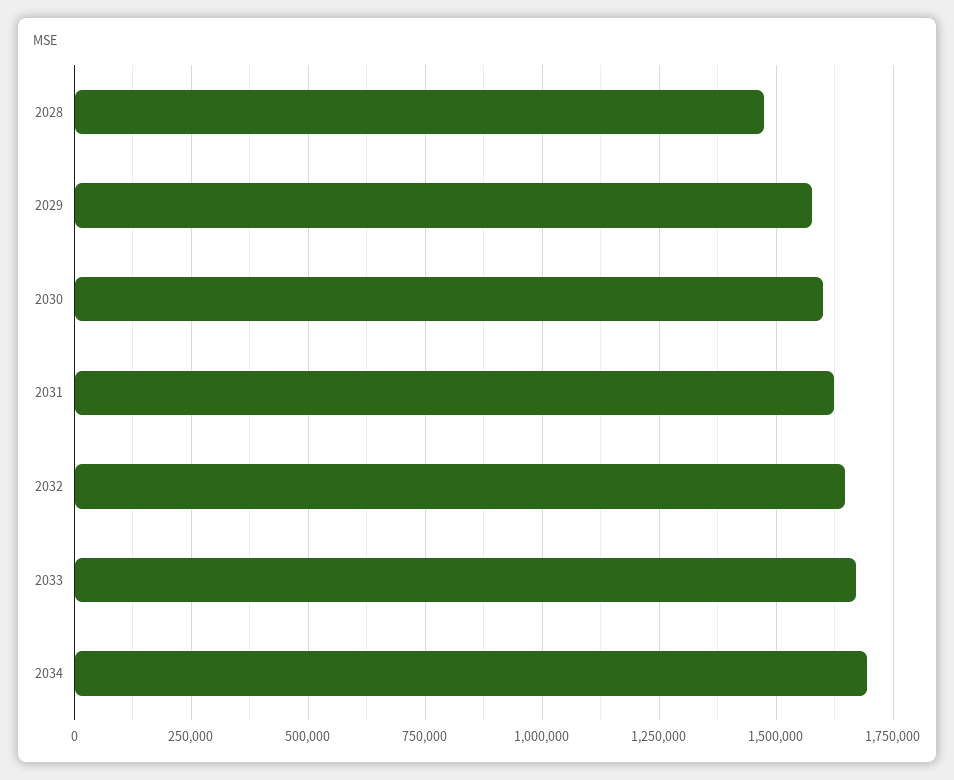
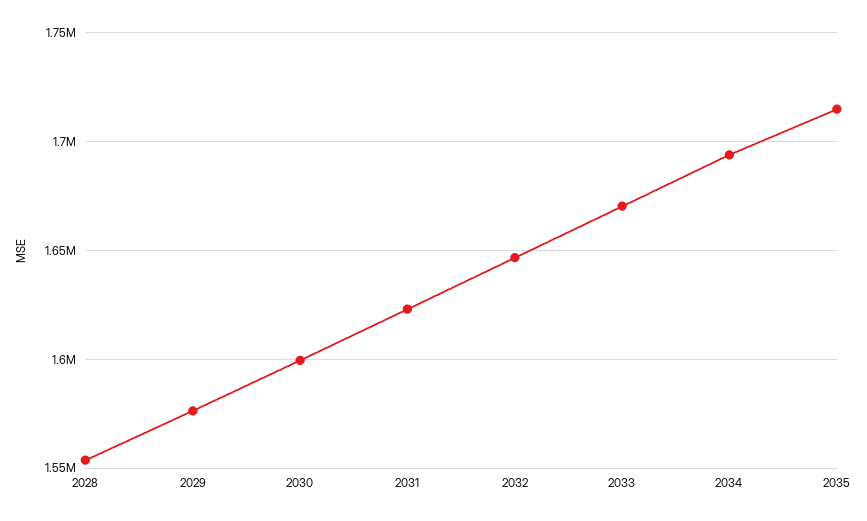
2028: 1475000 -> 1555000
2035: none -> 1715000

